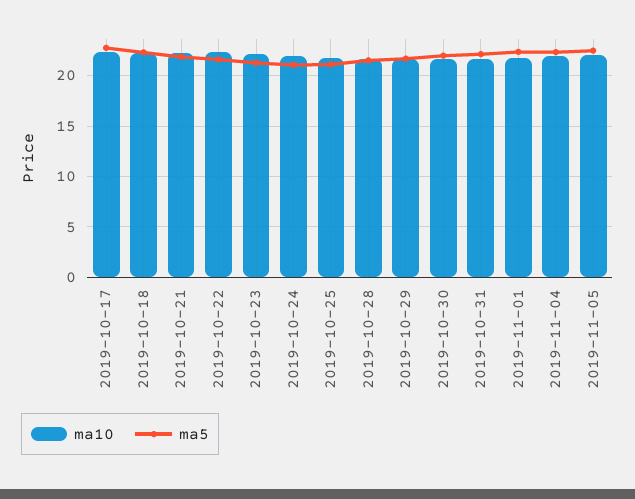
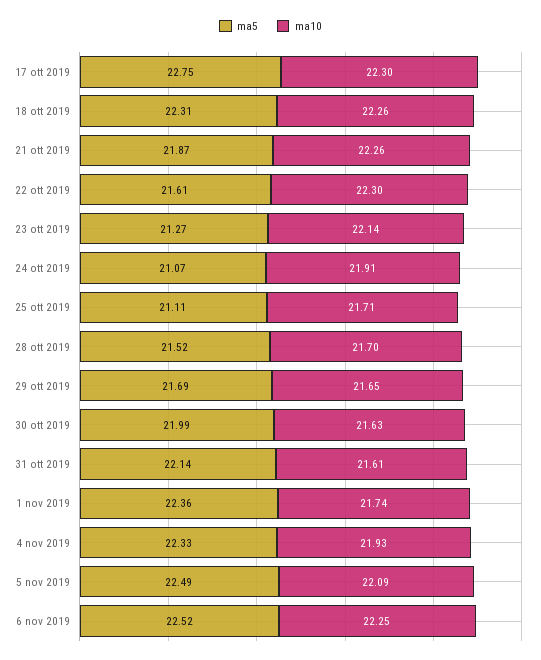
ma5, 6 nov 2019: none -> 22.52
ma10, 6 nov 2019: none -> 22.25

